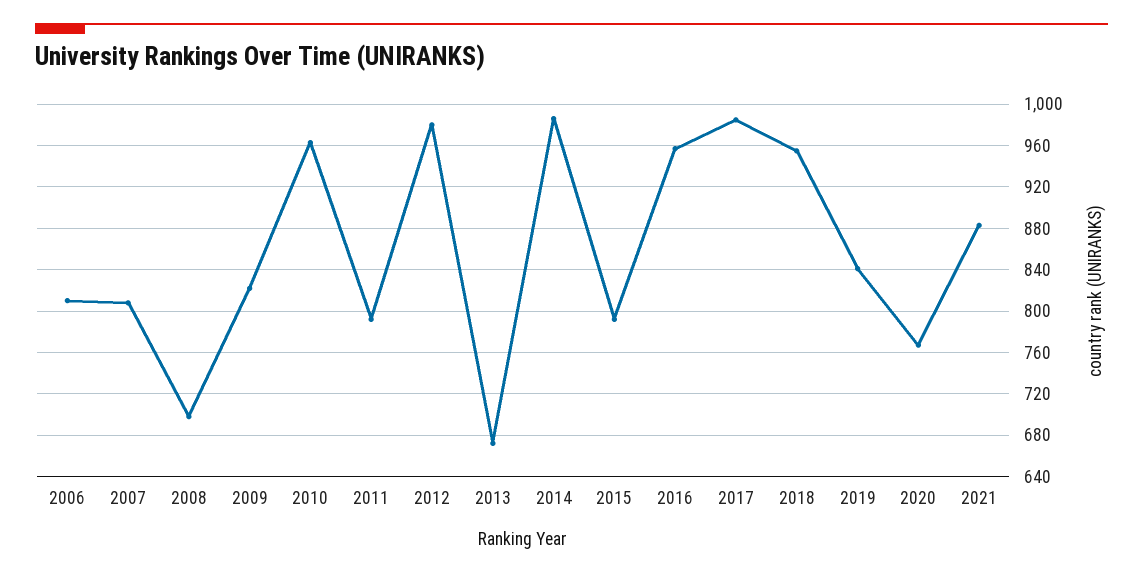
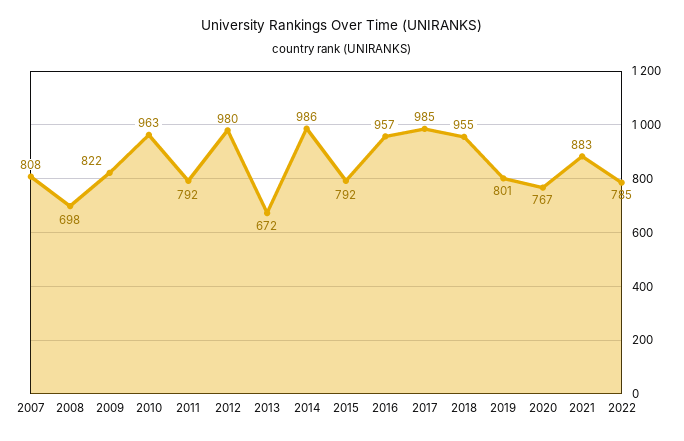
2006: 810 -> none
2019: 840 -> 801
2022: none -> 785

